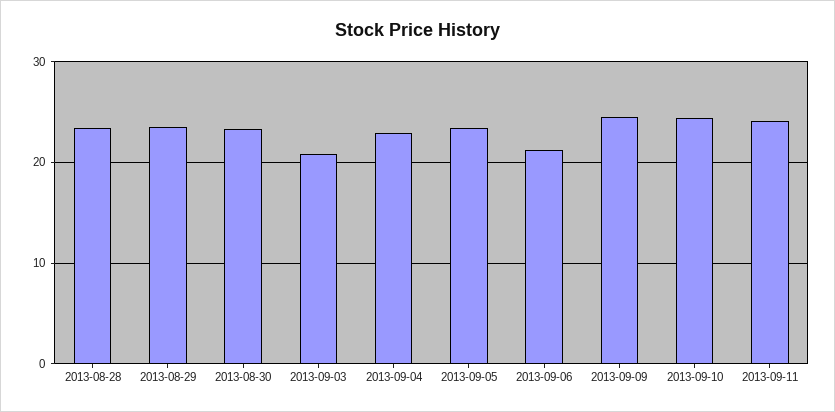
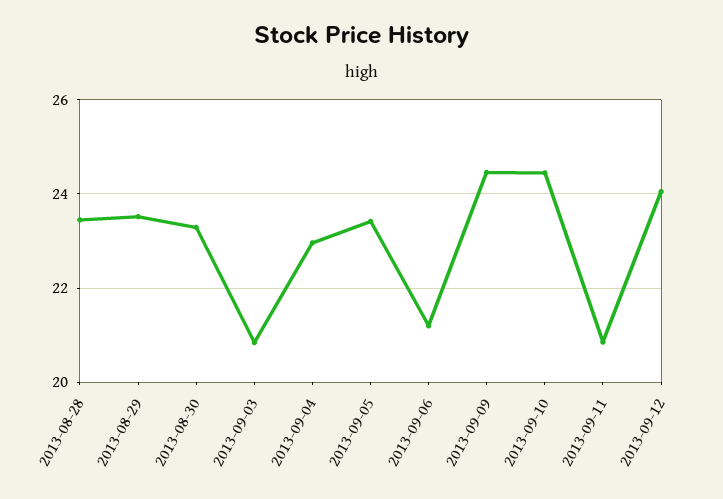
2013-09-11: 24 -> 20.8
2013-09-12: none -> 24

